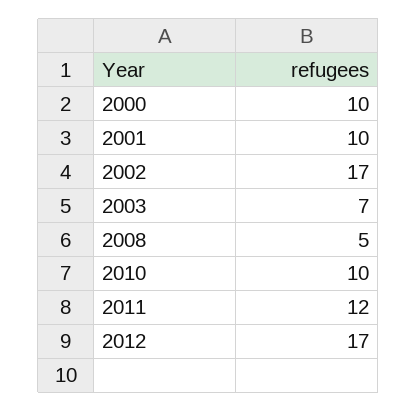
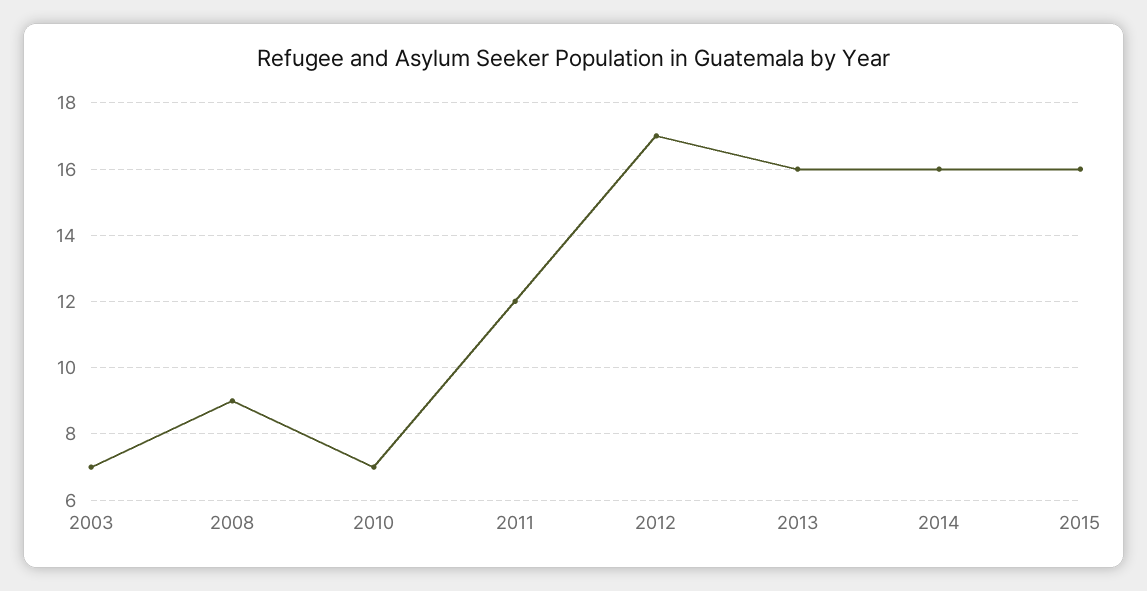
2000: 10 -> none
2001: 10 -> none
2002: 17 -> none
2008: 5 -> 9
2010: 10 -> 7
2013: none -> 16
2014: none -> 16
2015: none -> 16

